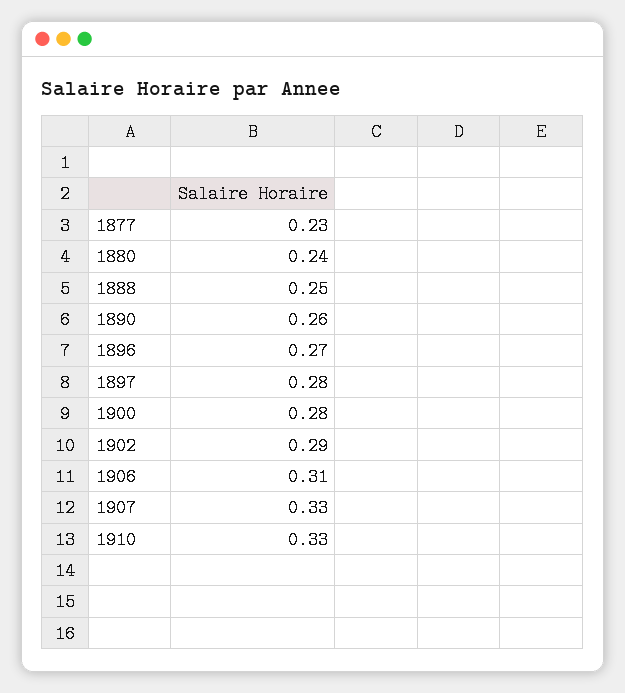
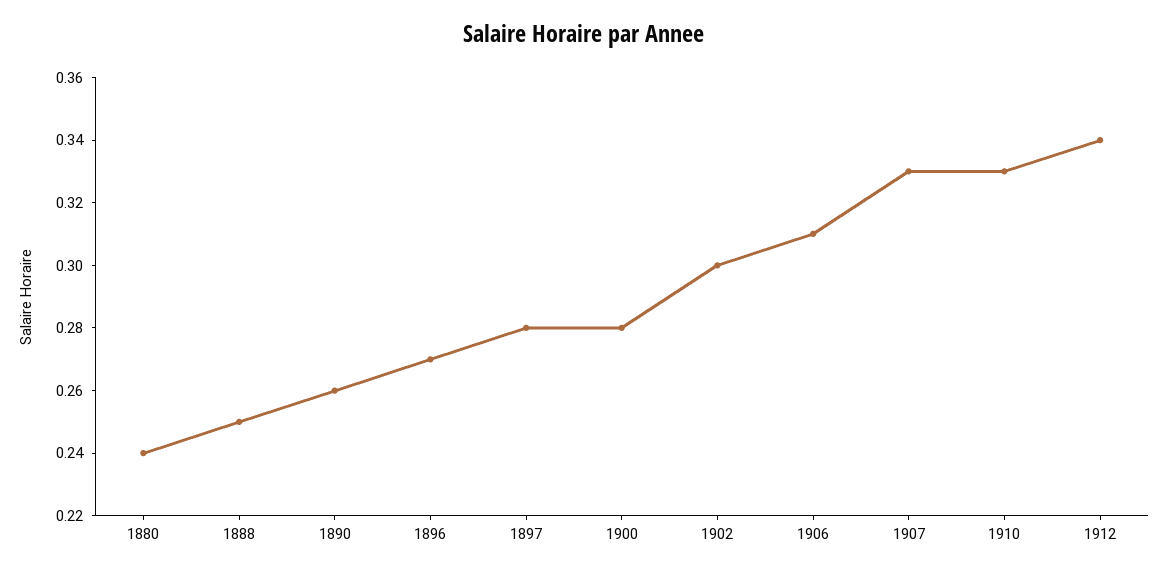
1877: 0.23 -> none
1902: 0.29 -> 0.3
1912: none -> 0.34

